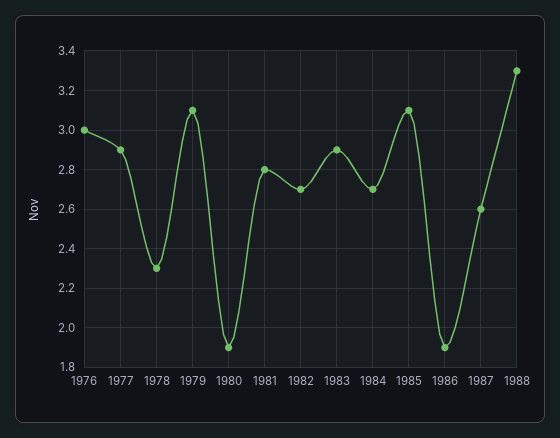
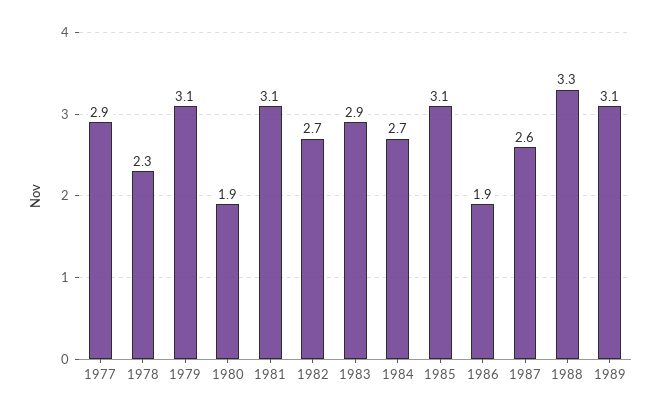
1976: 3 -> none
1981: 2.8 -> 3.1
1989: none -> 3.1

